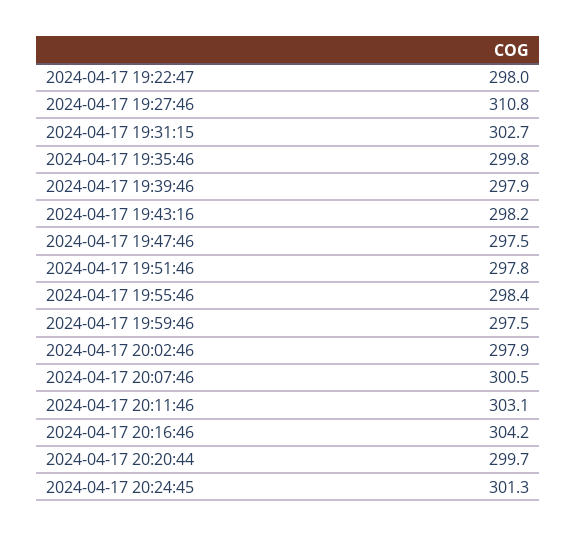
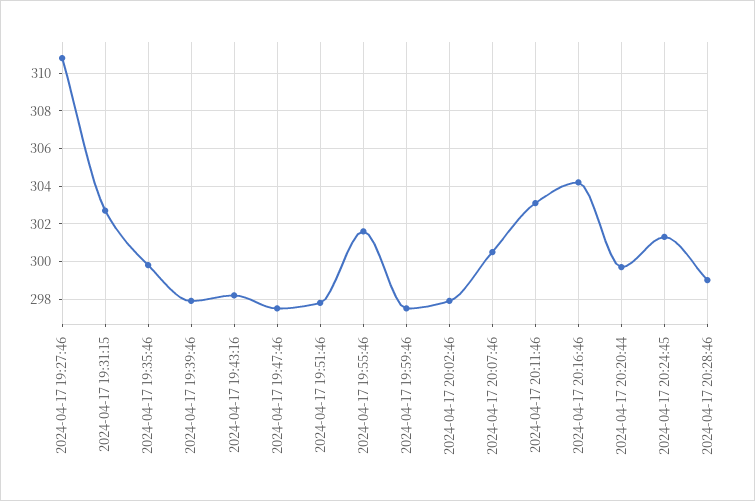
2024-04-17 19:22:47: 298 -> none
2024-04-17 19:55:46: 298.4 -> 301.5
2024-04-17 20:28:46: none -> 299

